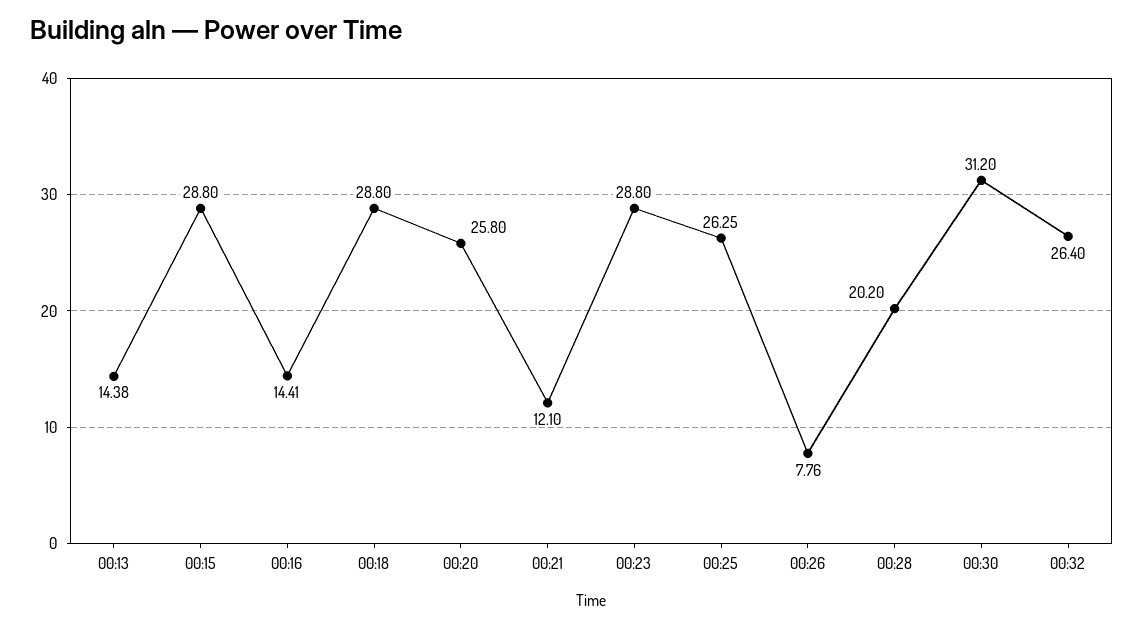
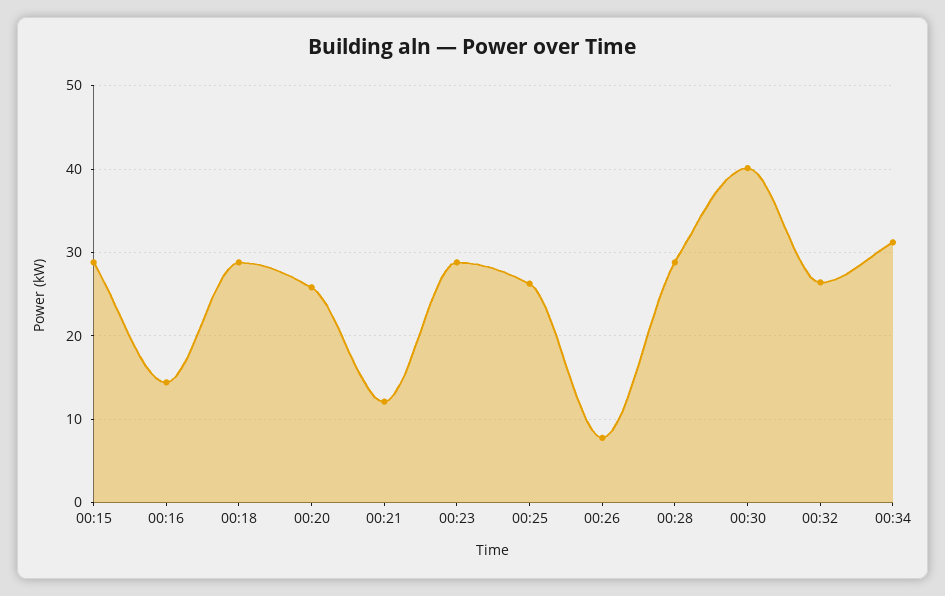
00:13: 14.38 -> none
00:28: 20.2 -> 29
00:30: 31.2 -> 40
00:34: none -> 31

